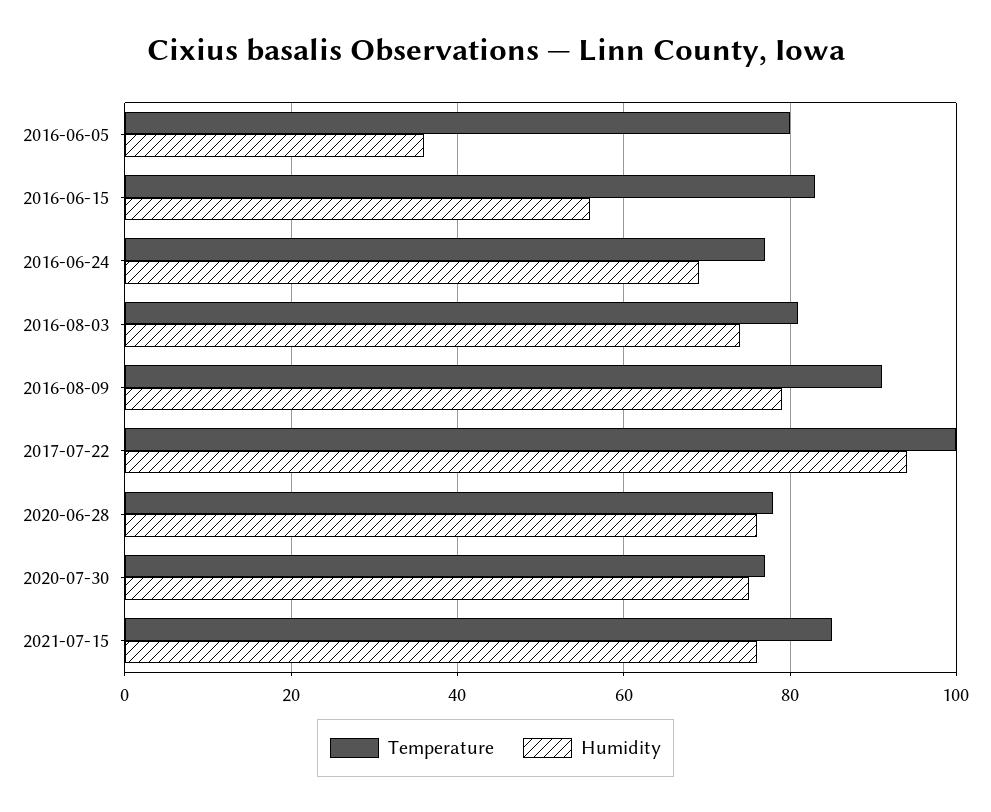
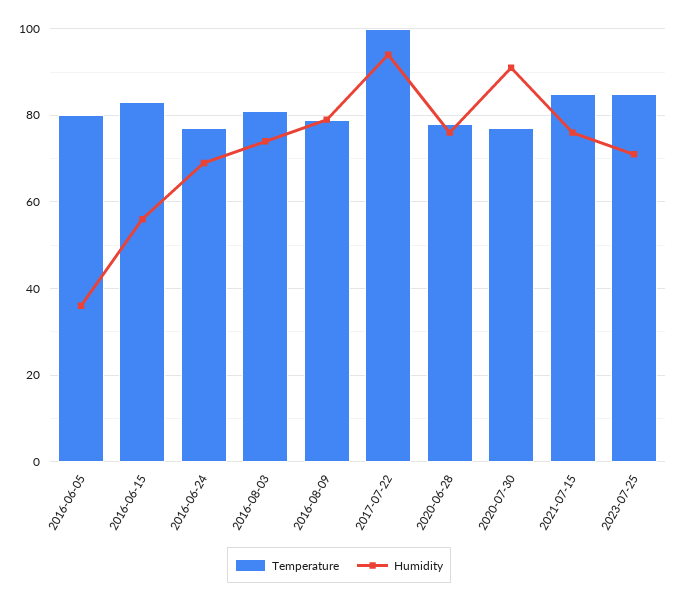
Temperature, 2016-08-09: 90 -> 80
Humidity, 2020-07-30: 75 -> 90
Temperature, 2023-07-25: none -> 85
Humidity, 2023-07-25: none -> 70

